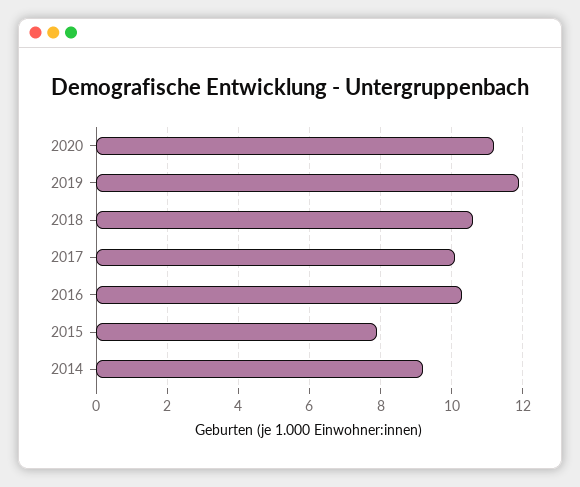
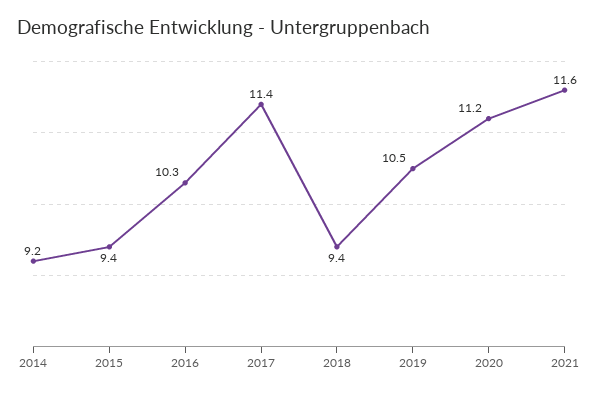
2019: 12 -> 10.5
2018: 10.5 -> 9.4
2017: 10 -> 11.4
2015: 8 -> 9.4
2021: none -> 11.6

